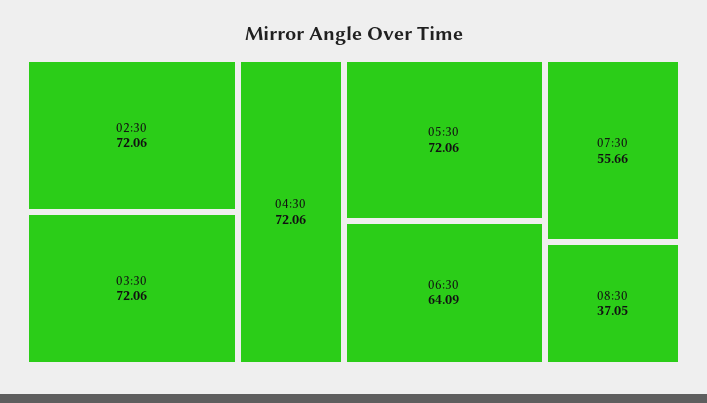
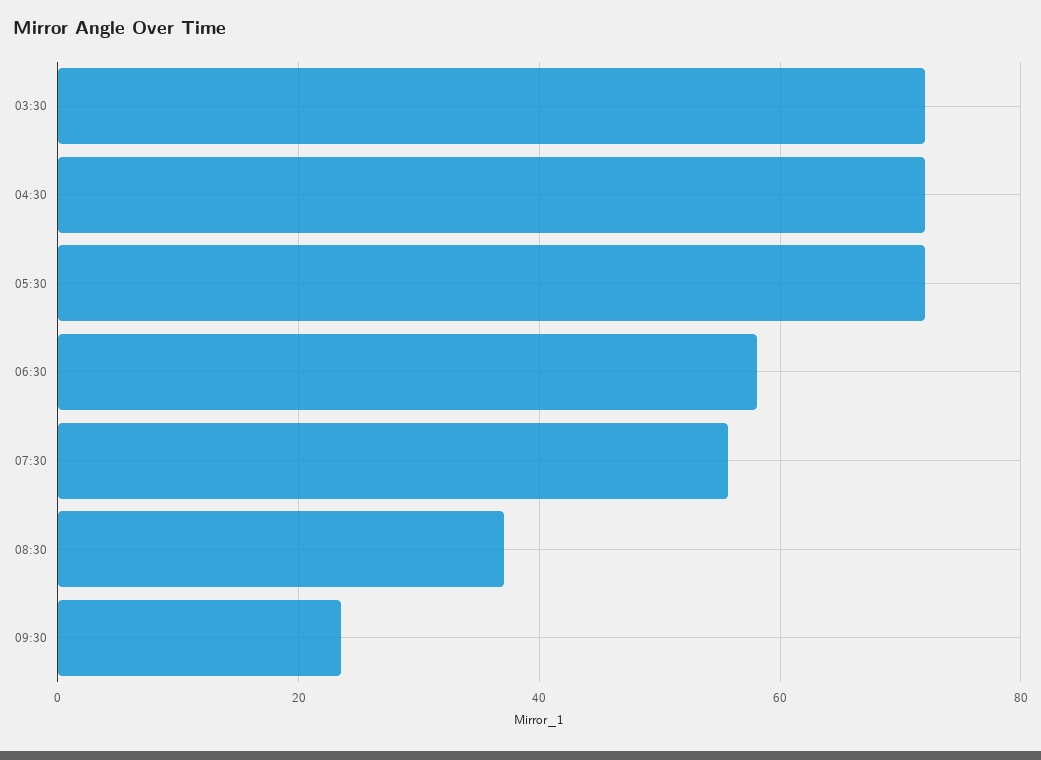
02:30: 72.06 -> none
06:30: 64.09 -> 58
09:30: none -> 24

